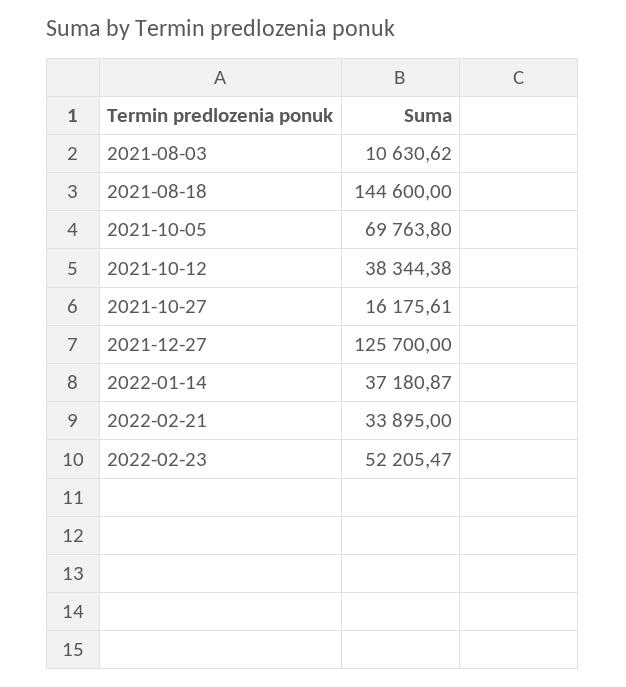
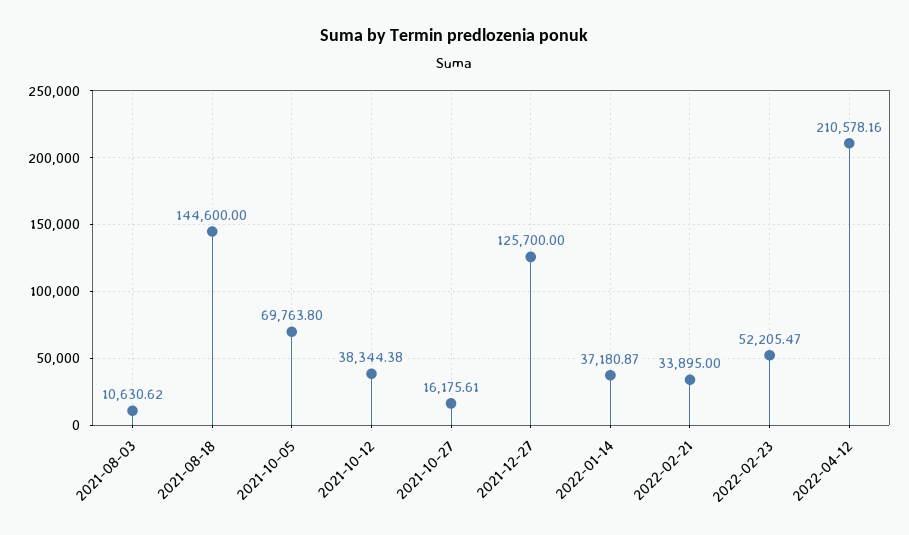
2022-04-12: none -> 210578.16

